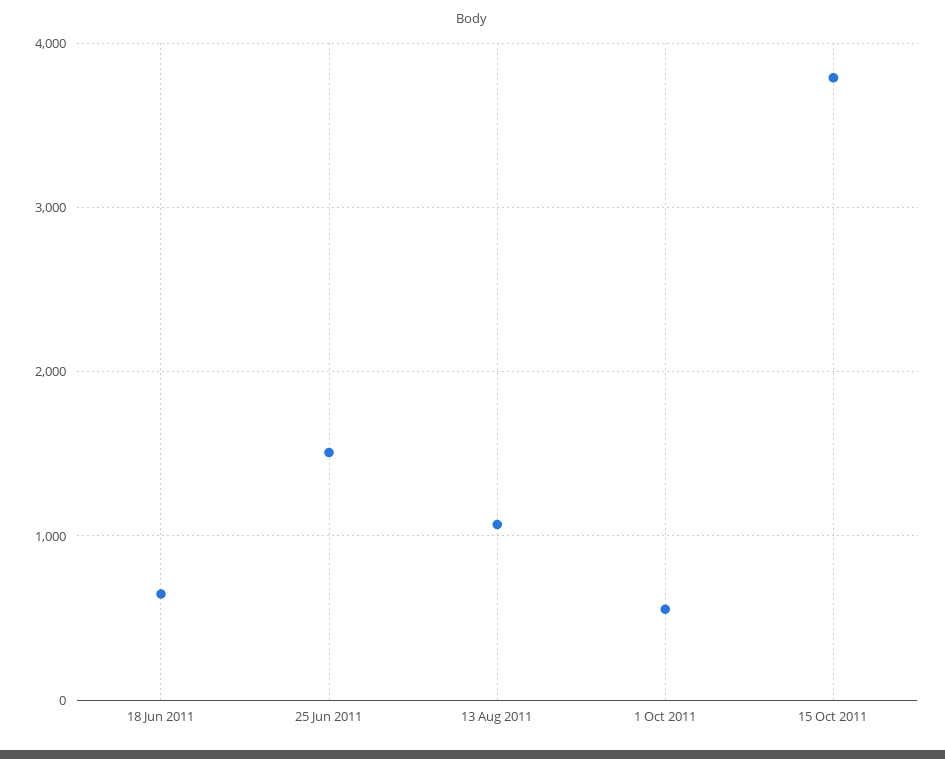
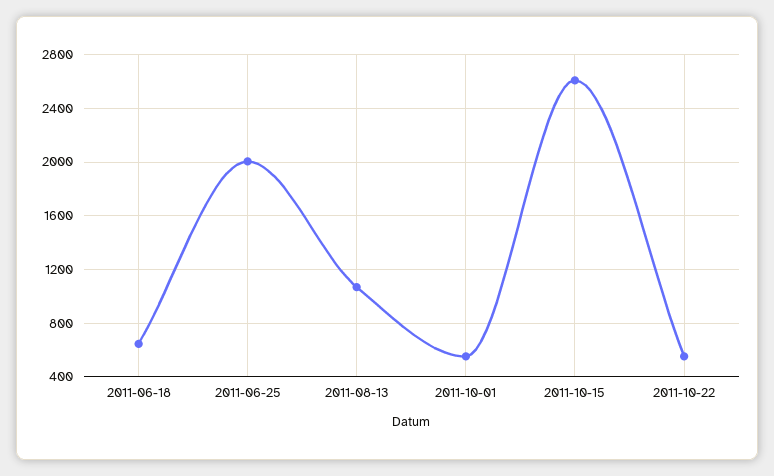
25 Jun 2011: 1500 -> 2000
15 Oct 2011: 3800 -> 2600
2011-10-22: none -> 550

